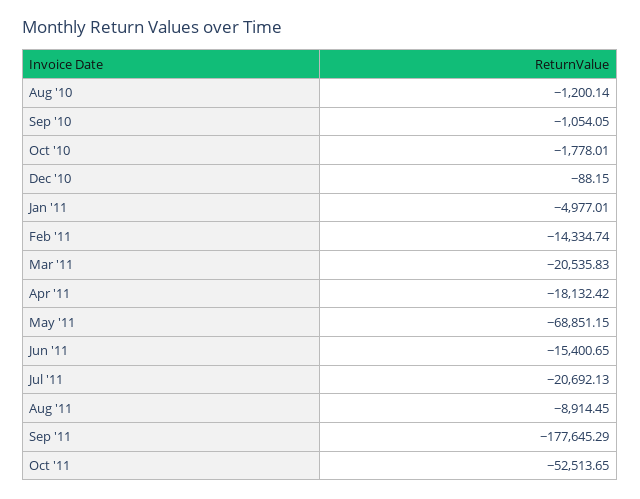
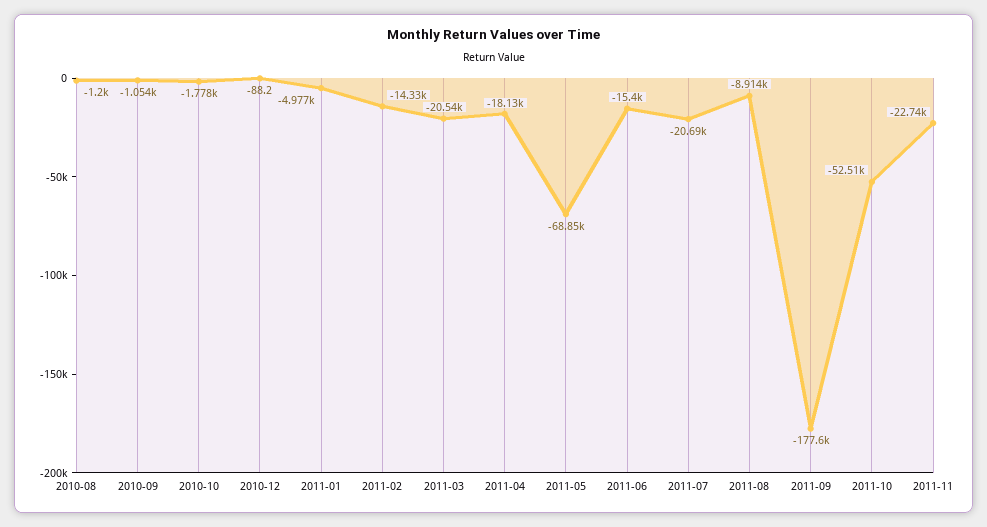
2011-11: none -> -22740

